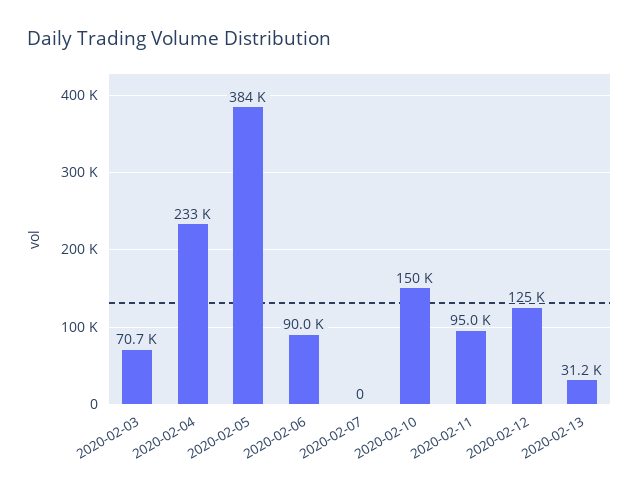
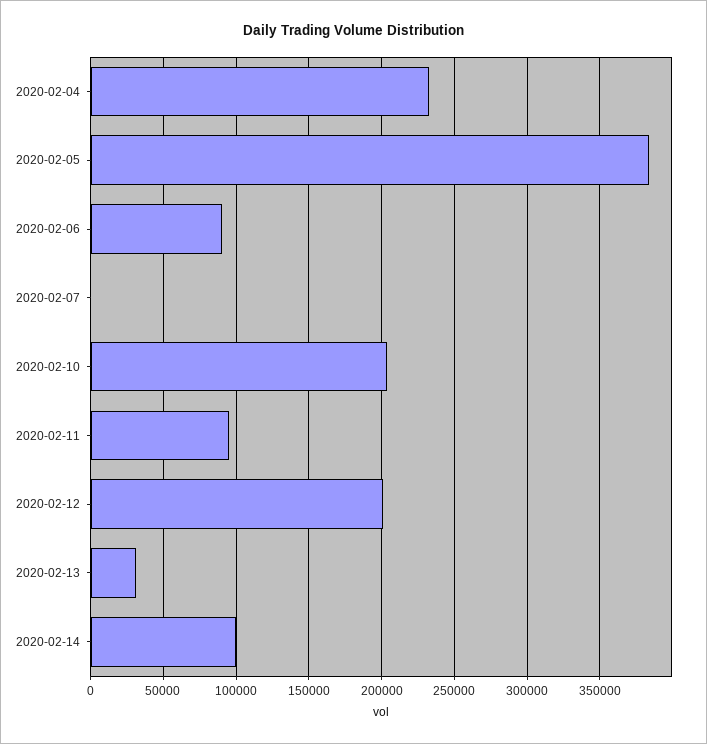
2020-02-03: 70700 -> none
2020-02-10: 150000 -> 205000
2020-02-12: 125000 -> 200000
2020-02-14: none -> 100000

